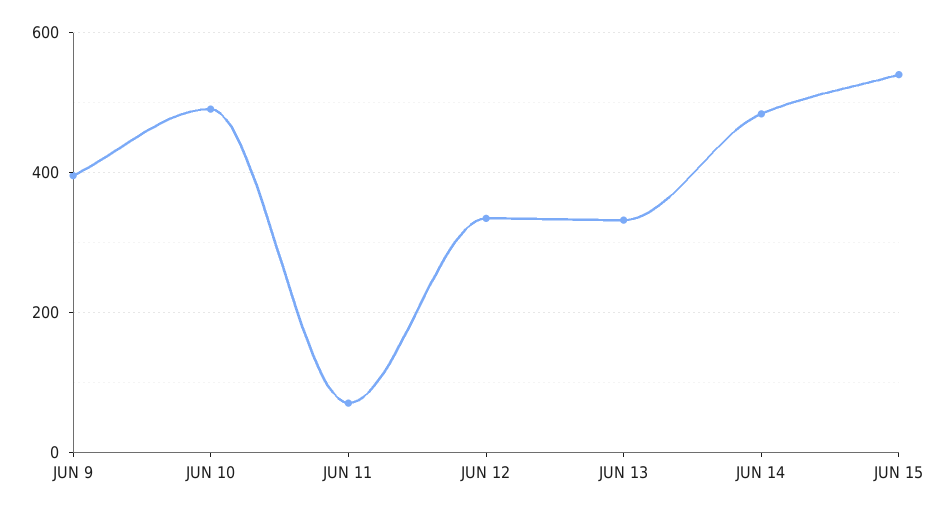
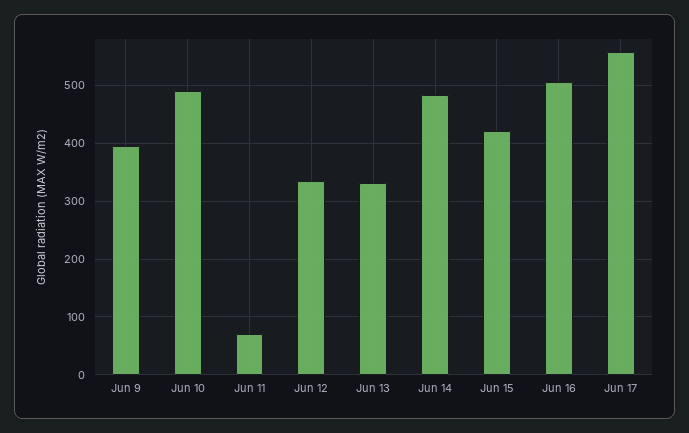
JUN 15: 540 -> 420
Jun 16: none -> 500
Jun 17: none -> 560

